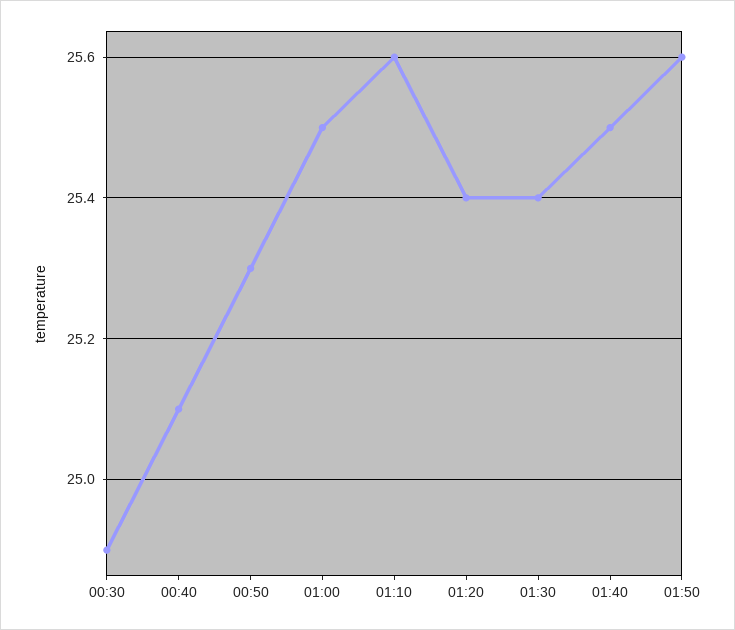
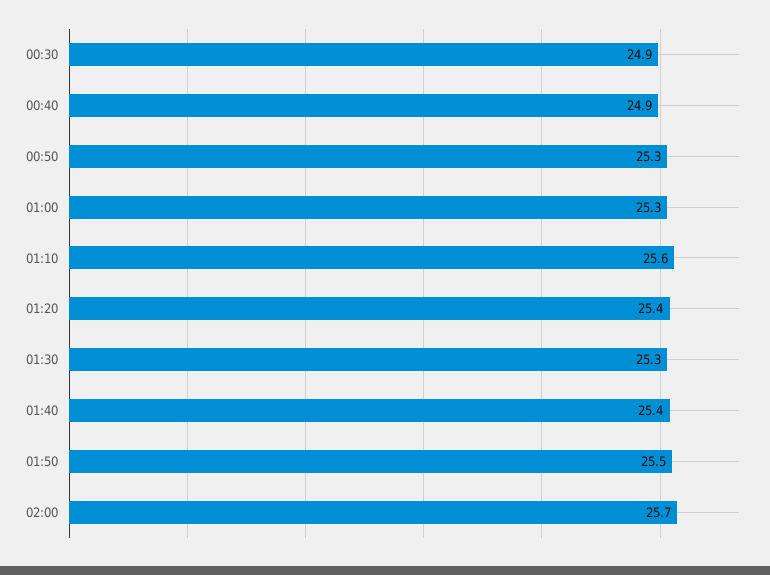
00:40: 25.1 -> 24.9
01:00: 25.5 -> 25.3
01:30: 25.4 -> 25.3
01:40: 25.5 -> 25.4
01:50: 25.6 -> 25.5
02:00: none -> 25.7

